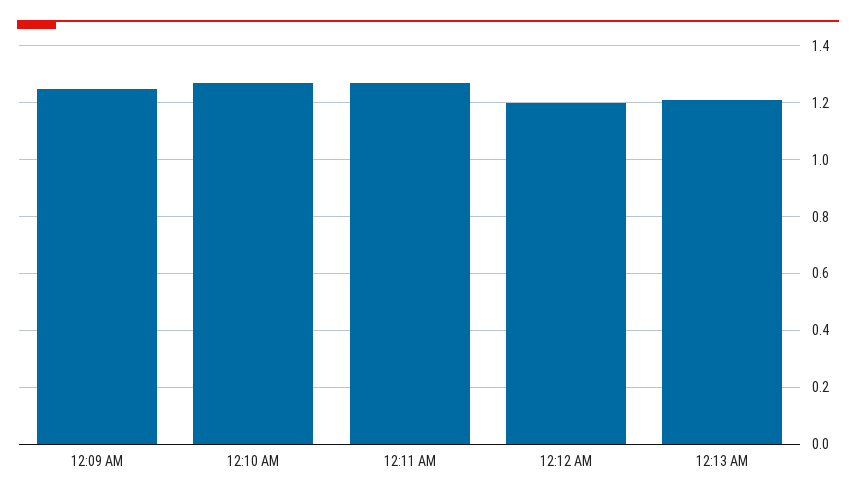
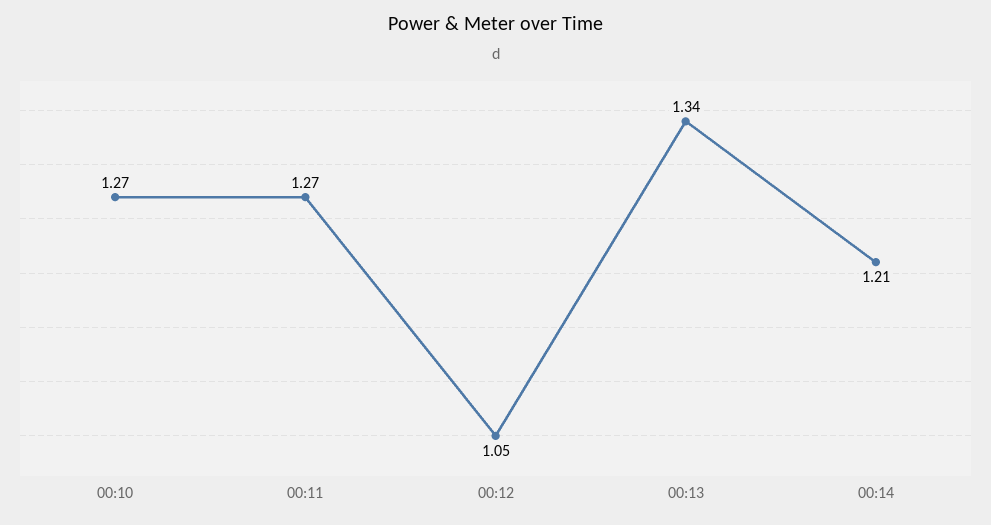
12:09 AM: 1.25 -> none
12:12 AM: 1.2 -> 1.05
12:13 AM: 1.2 -> 1.34
00:14: none -> 1.21

